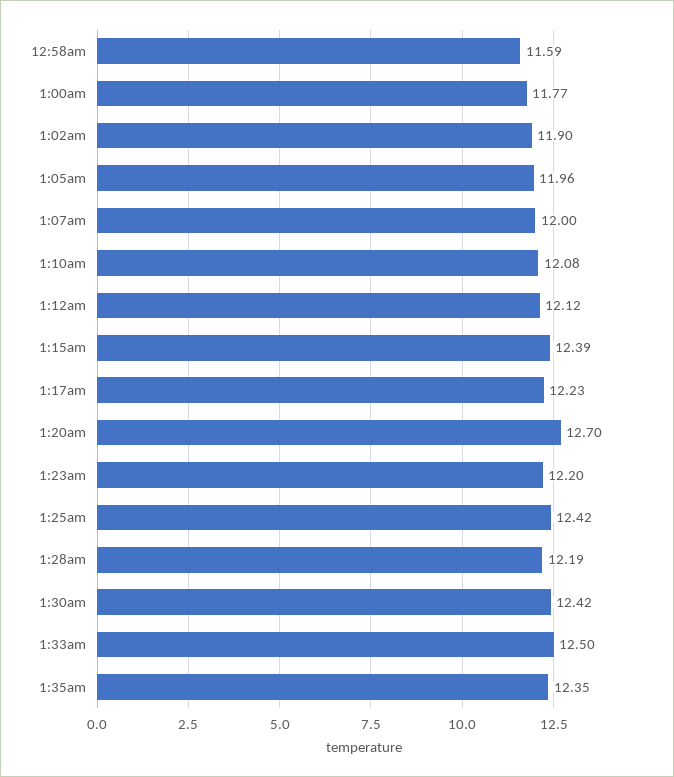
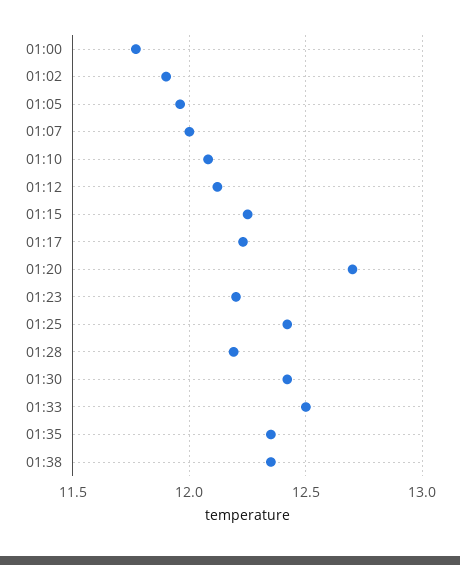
12:58am: 11.59 -> none
1:15am: 12.39 -> 12.25
01:38: none -> 12.35

